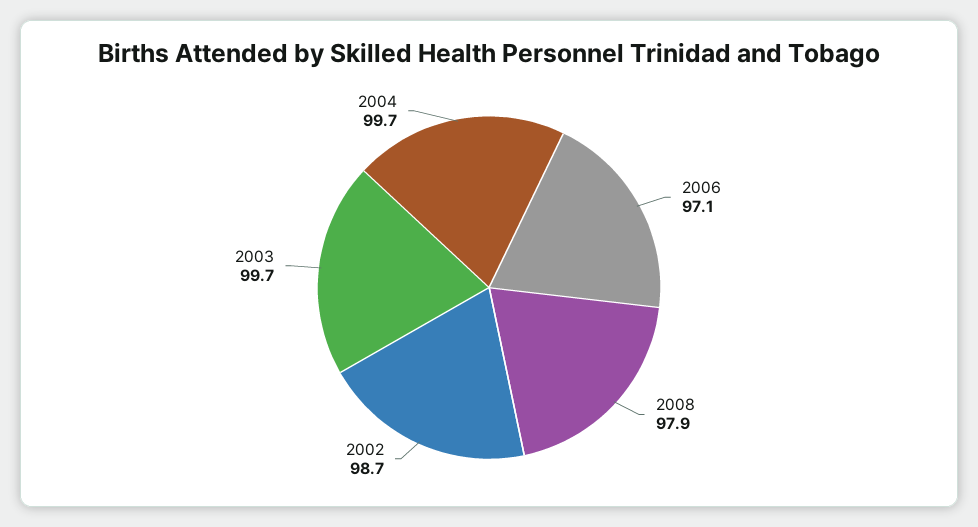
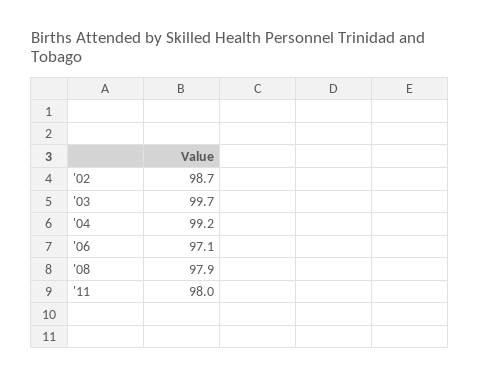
2004: 99.7 -> 99.2
'11: none -> 98

